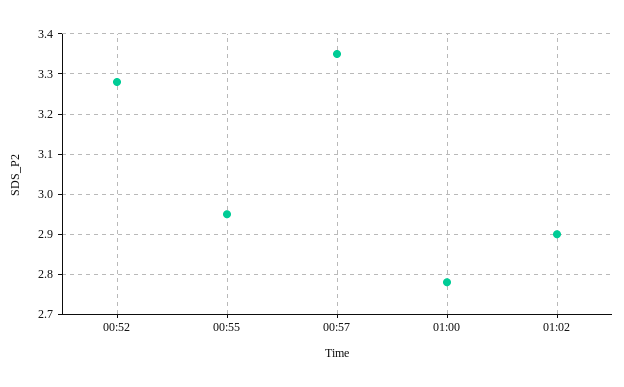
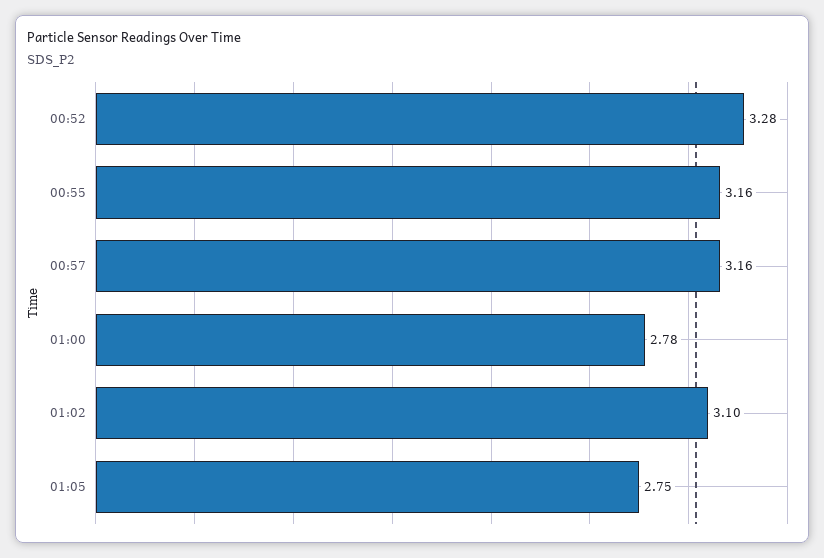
00:55: 2.95 -> 3.16
00:57: 3.35 -> 3.16
01:02: 2.9 -> 3.1
01:05: none -> 2.75

